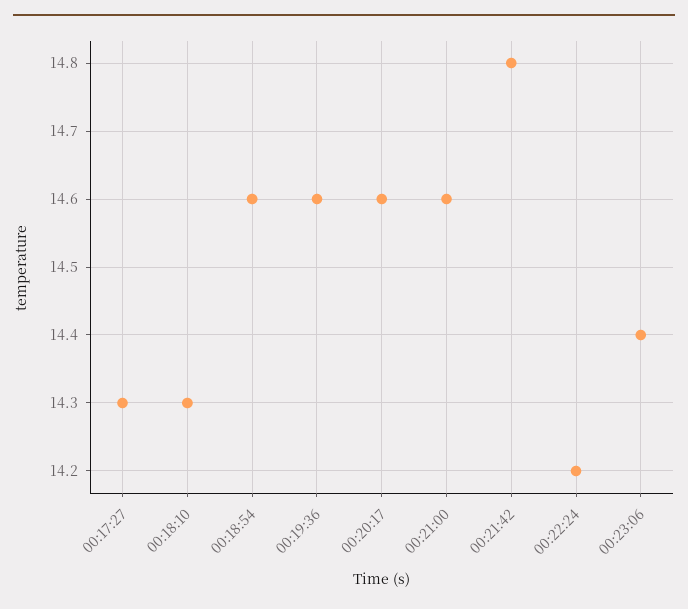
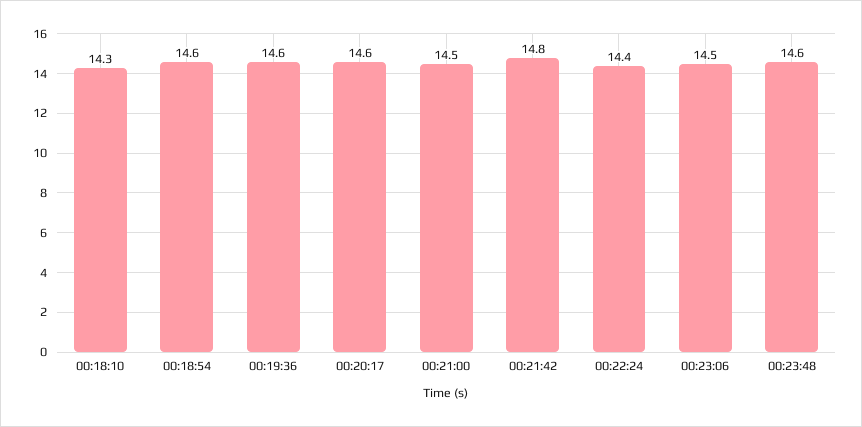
00:17:27: 14.3 -> none
00:21:00: 14.6 -> 14.5
00:22:24: 14.2 -> 14.4
00:23:06: 14.4 -> 14.5
00:23:48: none -> 14.6

